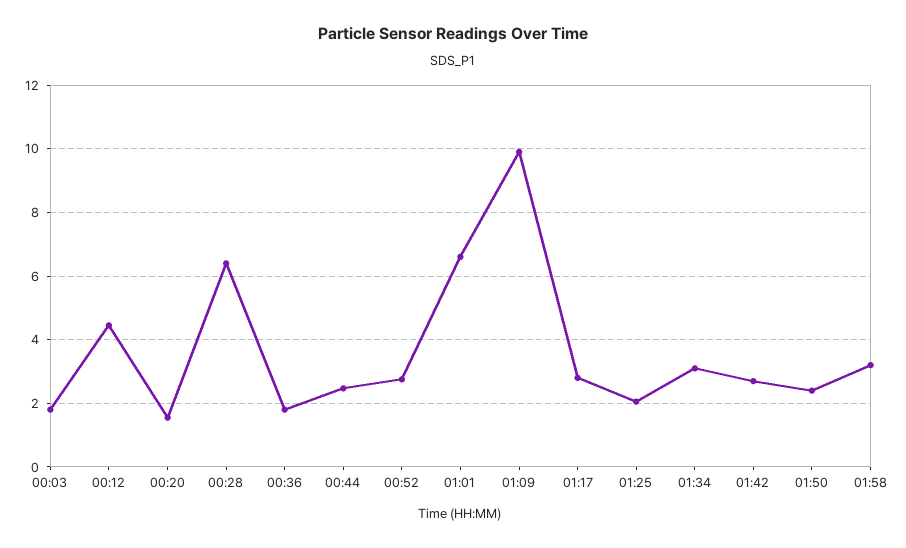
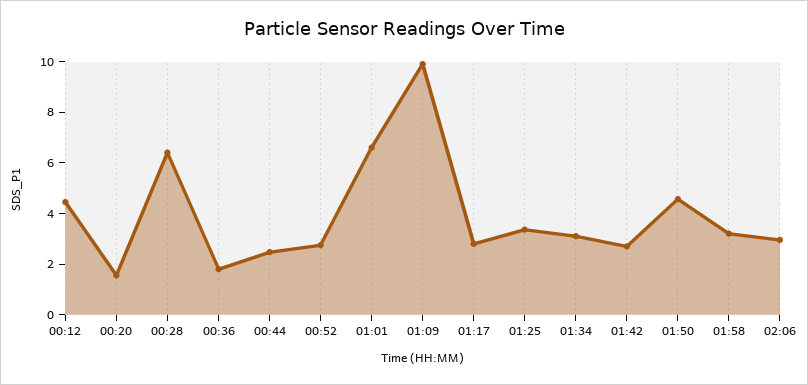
00:03: 1.8 -> none
01:25: 2 -> 3.5
01:50: 2.4 -> 4.5
02:06: none -> 3

